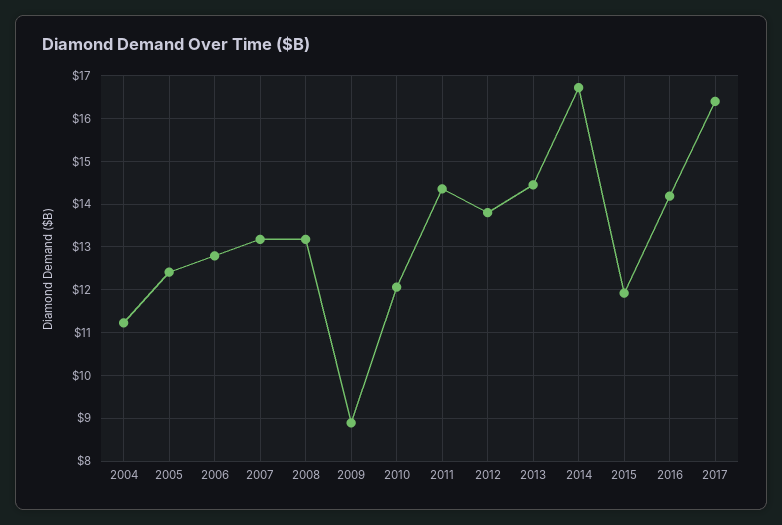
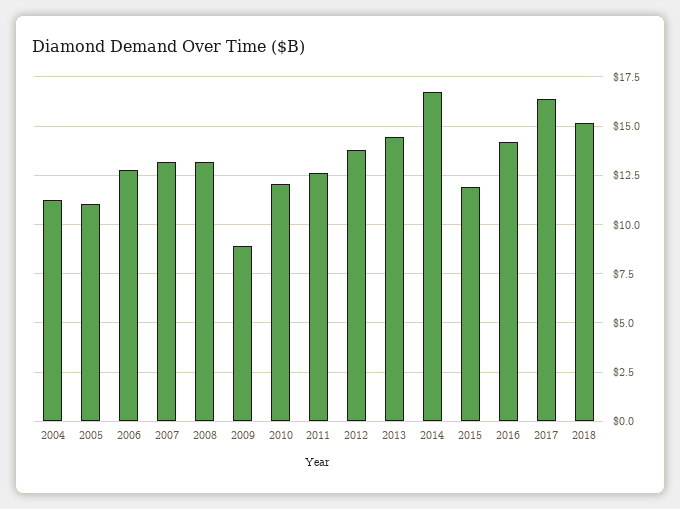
2005: 12.4 -> 11
2011: 14.4 -> 12.5
2018: none -> 15

